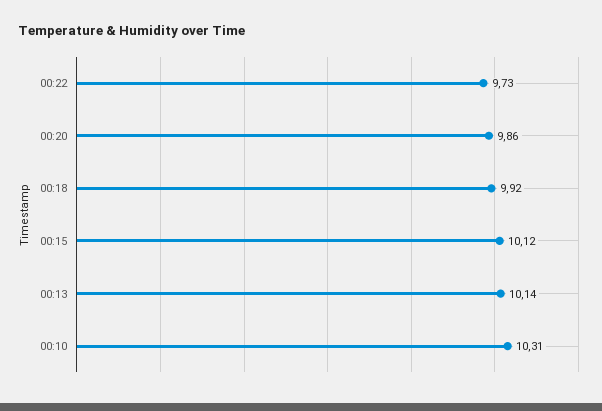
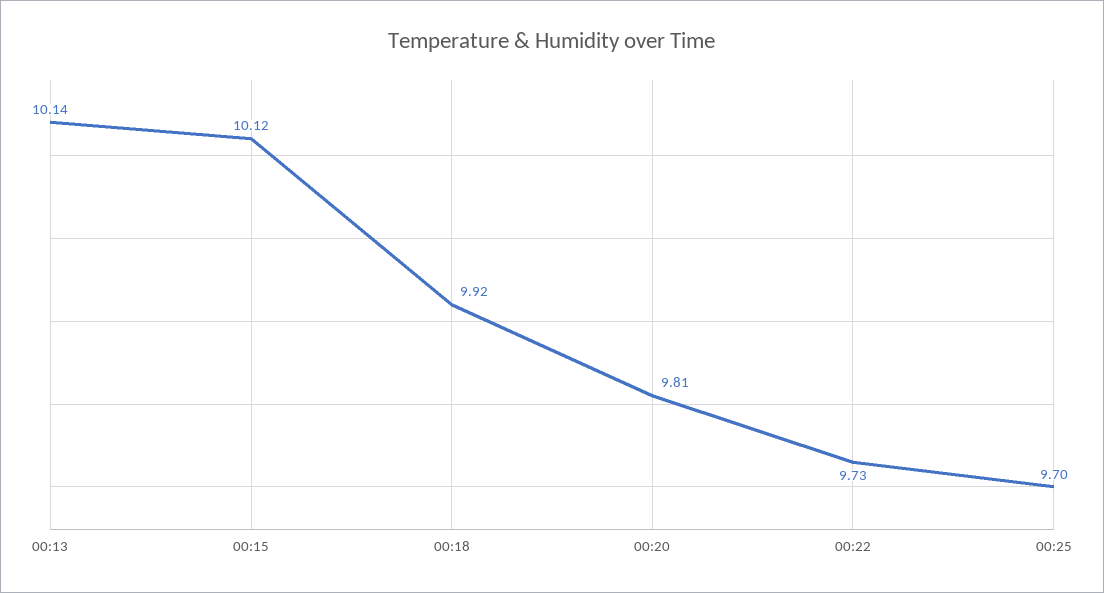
00:20: 9.86 -> 9.81
00:10: 10.31 -> none
00:25: none -> 9.7

